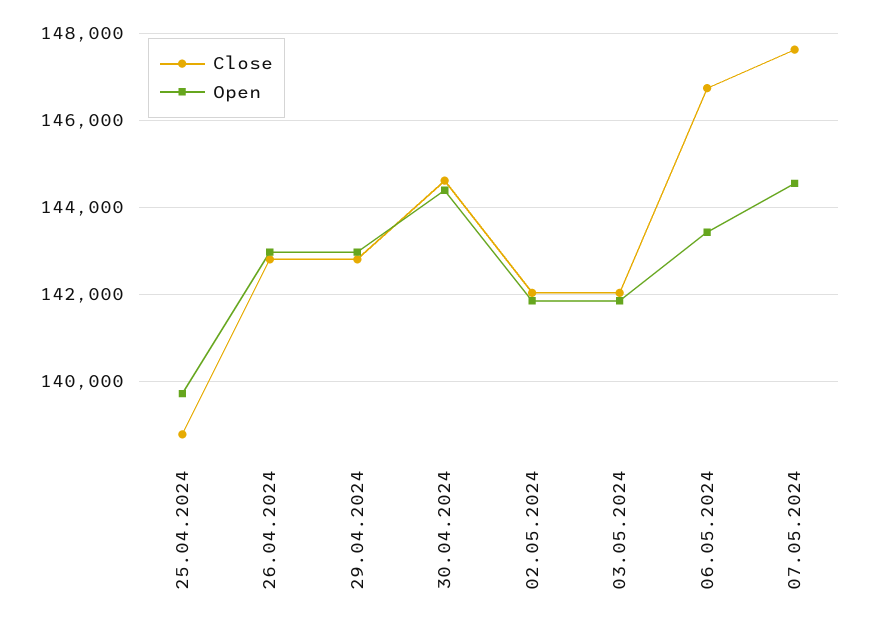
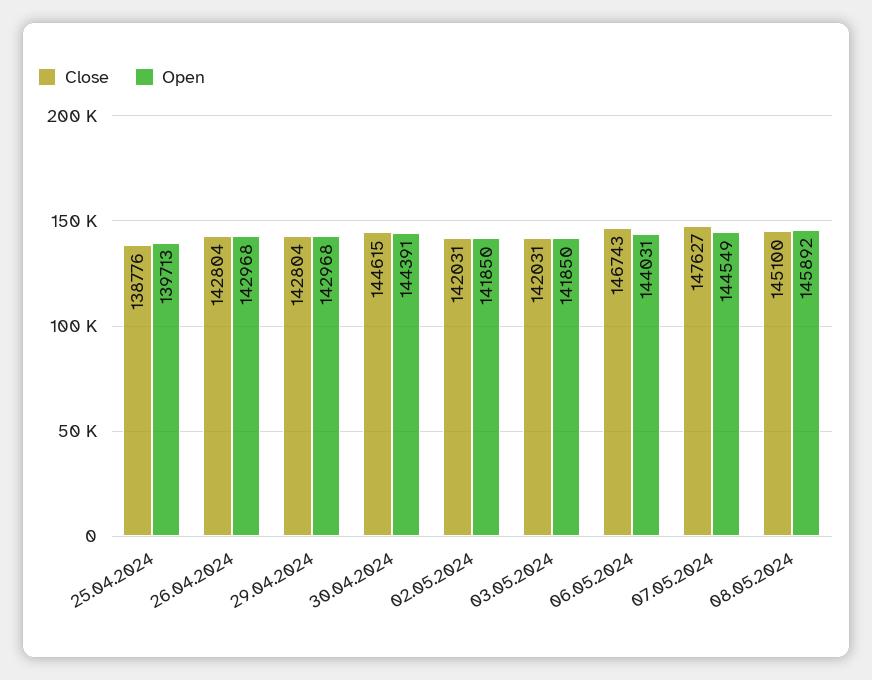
Open, 06.05.2024: 143400 -> 144031
Close, 08.05.2024: none -> 145100
Open, 08.05.2024: none -> 145892

